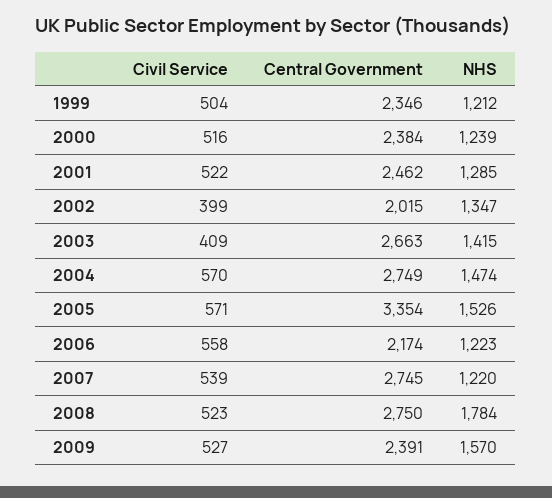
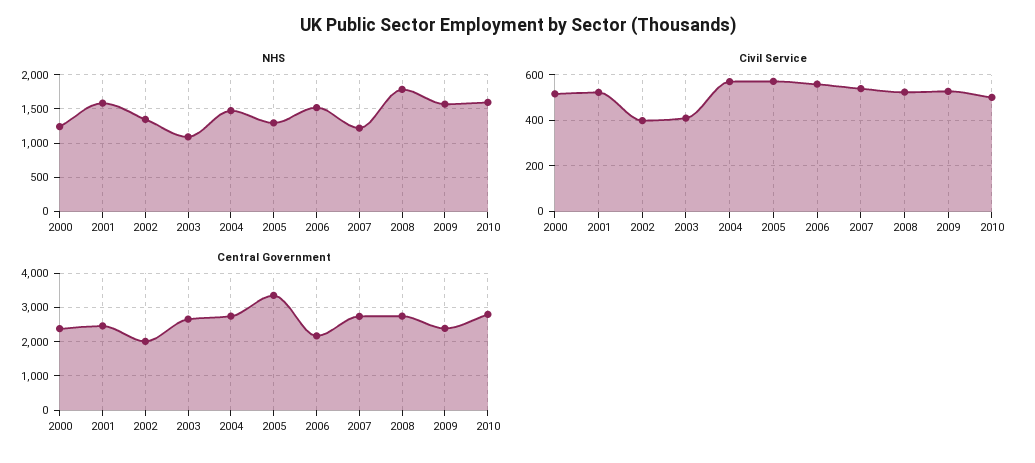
Civil Service, 1999: 504 -> none
Central Government, 1999: 2346 -> none
NHS, 1999: 1212 -> none
NHS, 2001: 1285 -> 1600
NHS, 2003: 1415 -> 1100
NHS, 2005: 1526 -> 1300
NHS, 2006: 1223 -> 1500
NHS, 2010: none -> 1600
Civil Service, 2010: none -> 500
Central Government, 2010: none -> 2800

